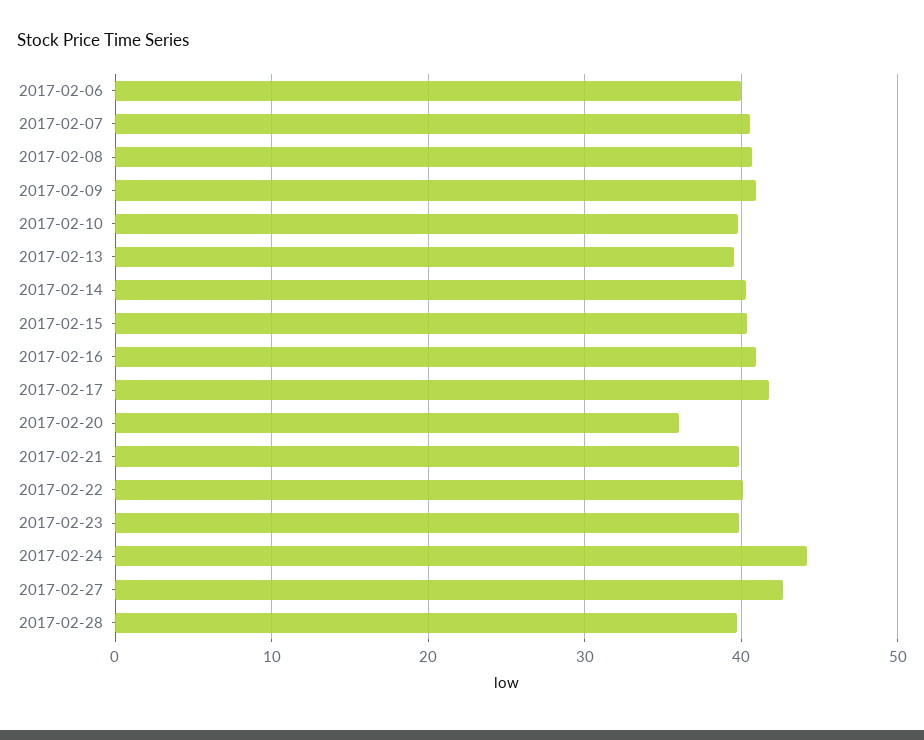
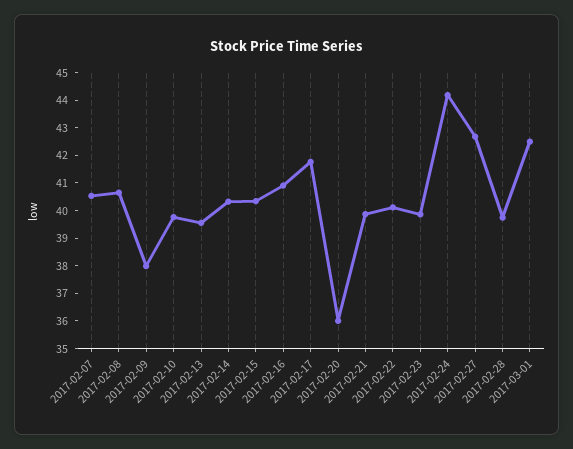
2017-02-06: 40 -> none
2017-02-09: 41 -> 38
2017-03-01: none -> 42.5

